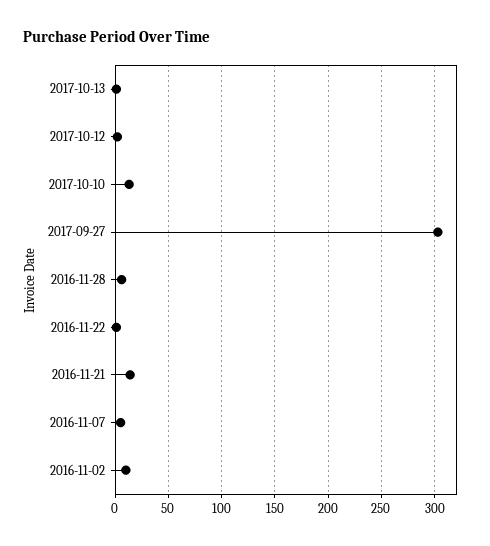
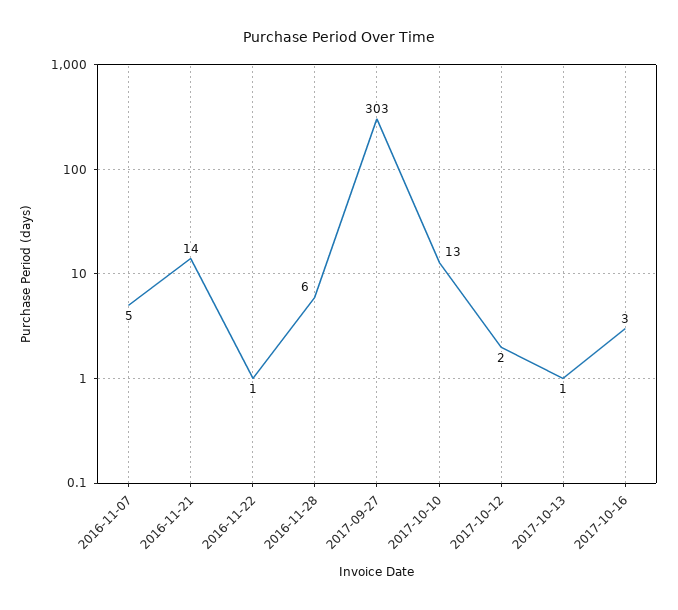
2016-11-02: 10 -> none
2017-10-16: none -> 3

